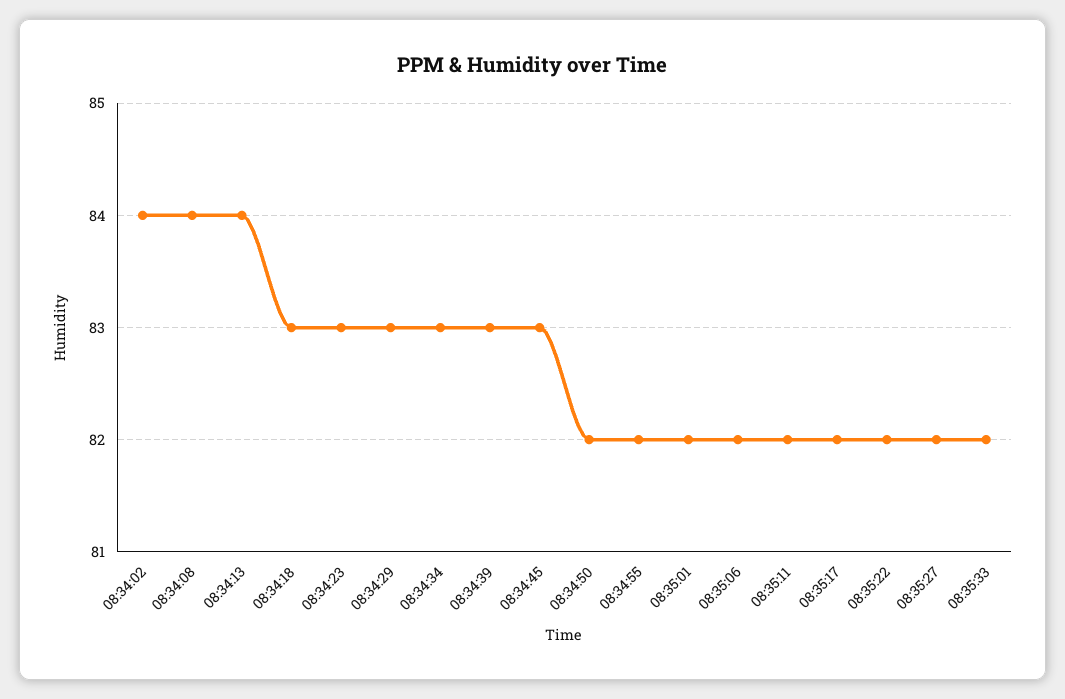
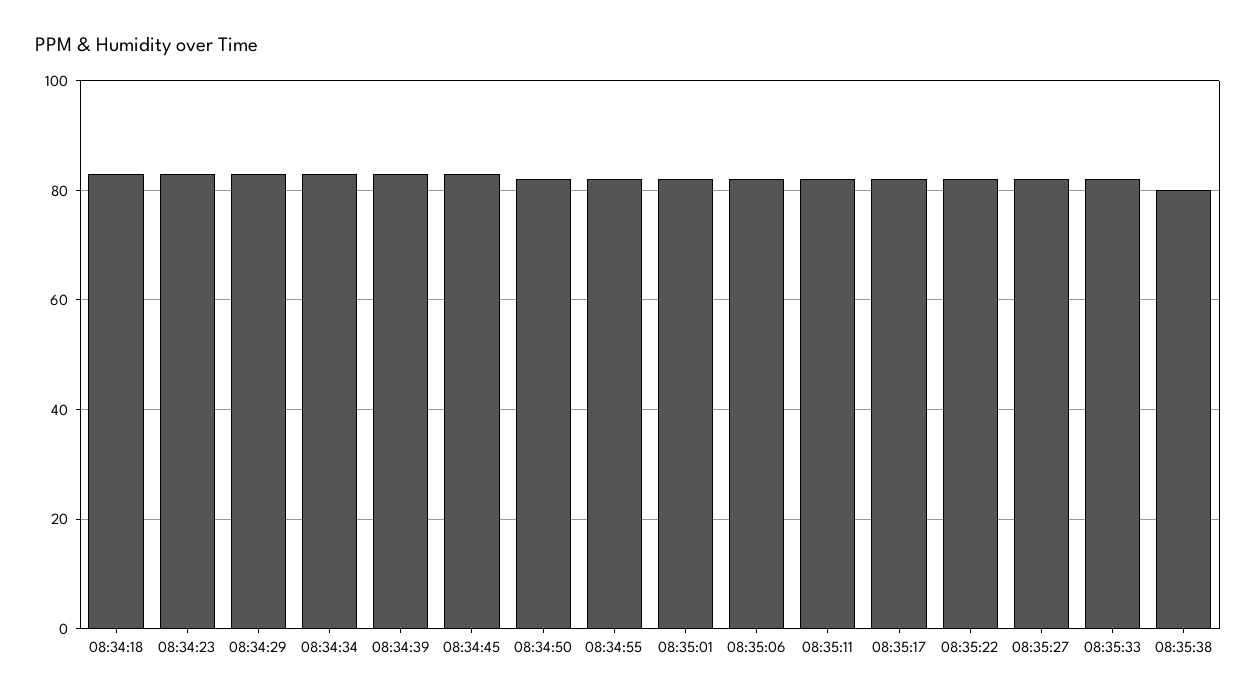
08:34:02: 84 -> none
08:34:08: 84 -> none
08:34:13: 84 -> none
08:35:38: none -> 80

